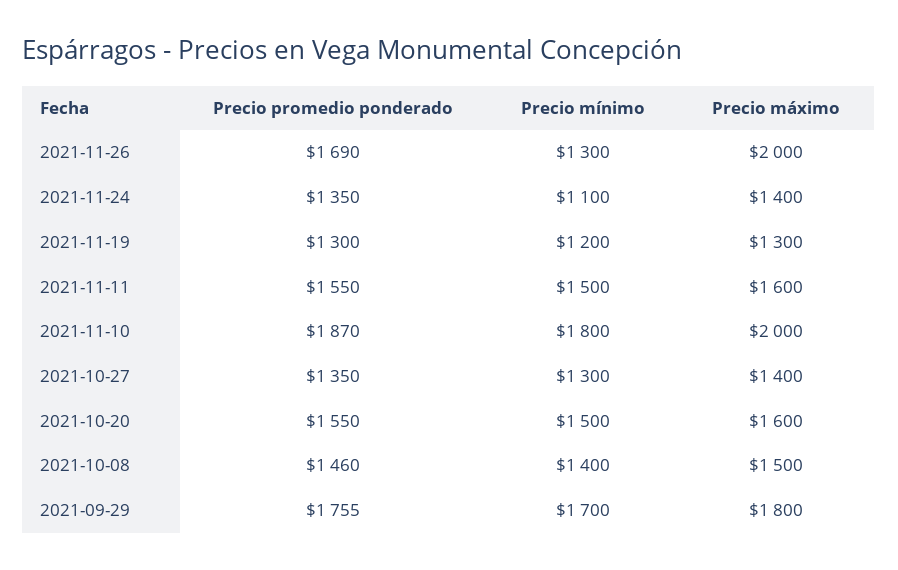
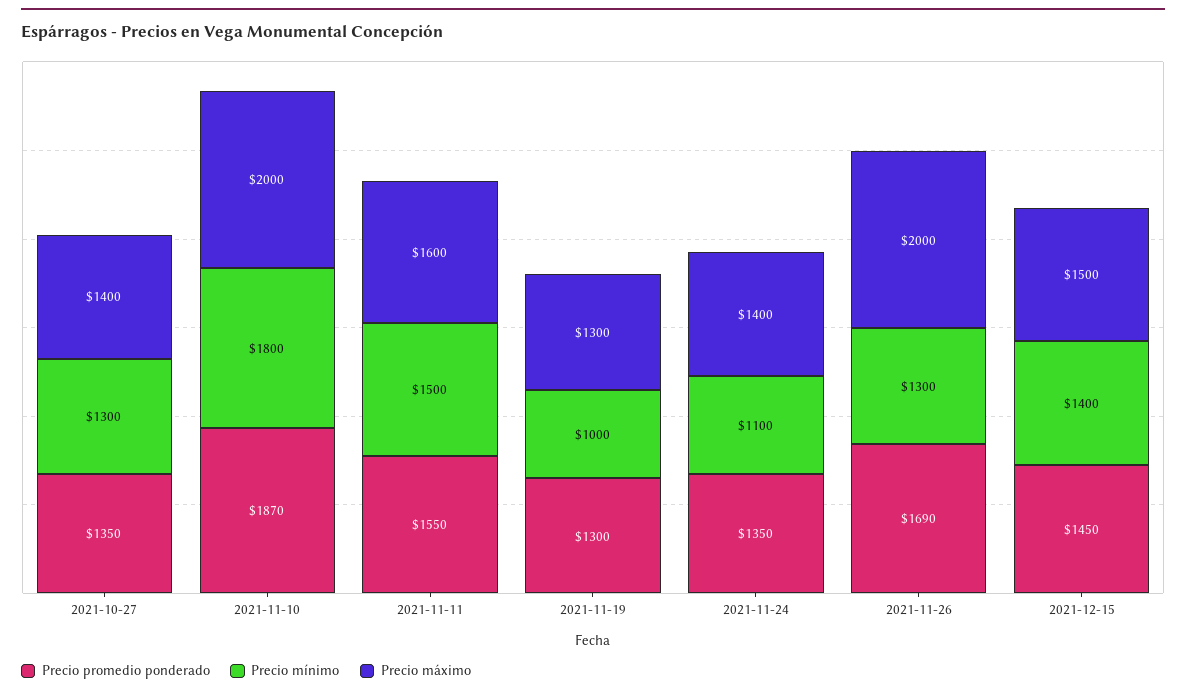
Precio mínimo, 2021-11-19: 1200 -> 1000
Precio promedio ponderado, 2021-10-20: 1550 -> none
Precio mínimo, 2021-10-20: 1500 -> none
Precio máximo, 2021-10-20: 1600 -> none
Precio promedio ponderado, 2021-10-08: 1460 -> none
Precio mínimo, 2021-10-08: 1400 -> none
Precio máximo, 2021-10-08: 1500 -> none
Precio promedio ponderado, 2021-09-29: 1755 -> none
Precio mínimo, 2021-09-29: 1700 -> none
Precio máximo, 2021-09-29: 1800 -> none
Precio promedio ponderado, 2021-12-15: none -> 1450
Precio mínimo, 2021-12-15: none -> 1400
Precio máximo, 2021-12-15: none -> 1500

